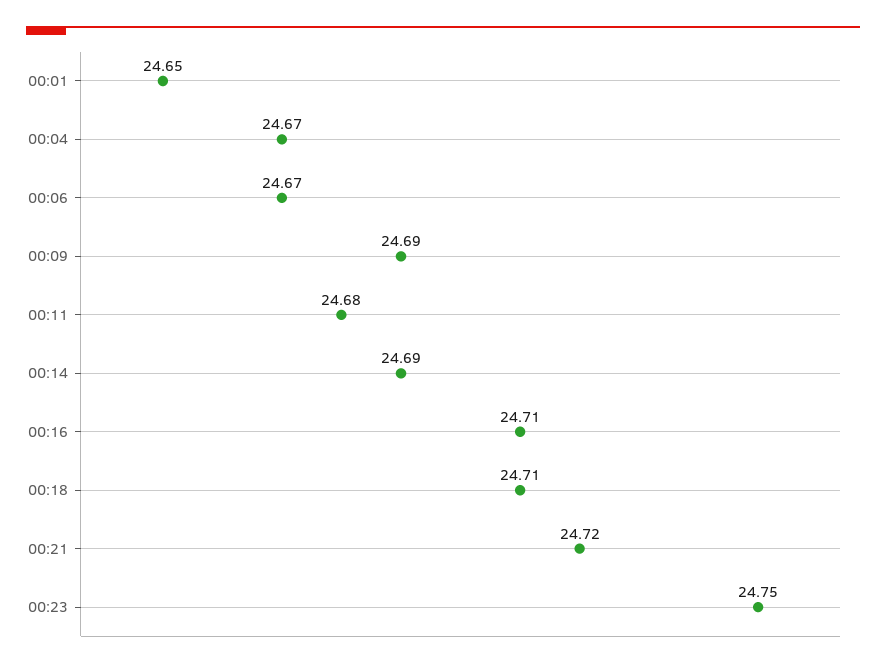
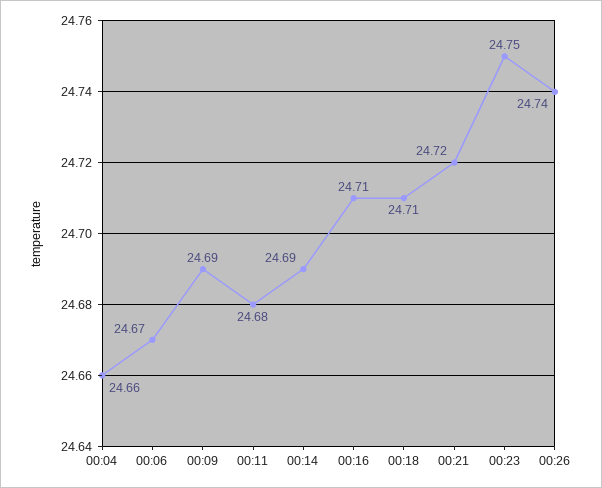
00:01: 24.65 -> none
00:04: 24.67 -> 24.66
00:26: none -> 24.74

